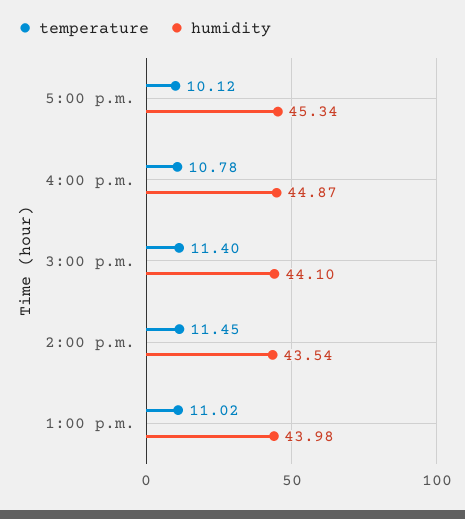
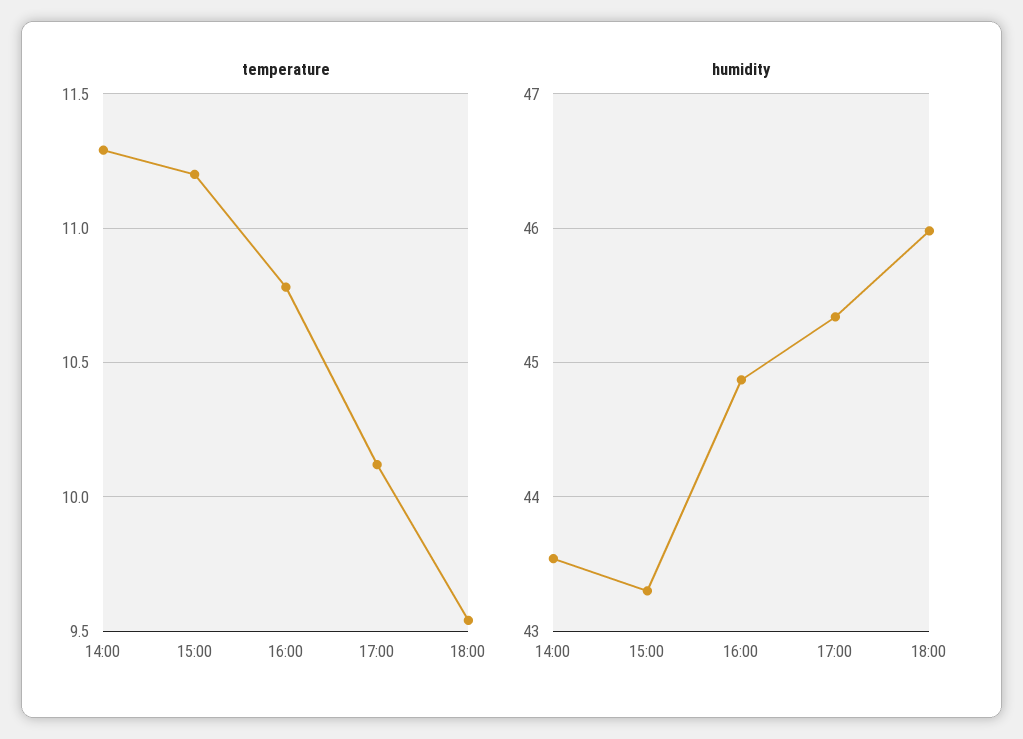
temperature, 3:00 p.m.: 11.4 -> 11.2
humidity, 3:00 p.m.: 44.1 -> 43.3
temperature, 2:00 p.m.: 11.45 -> 11.3
temperature, 1:00 p.m.: 11.02 -> none
humidity, 1:00 p.m.: 43.98 -> none
temperature, 18:00: none -> 9.55
humidity, 18:00: none -> 46

